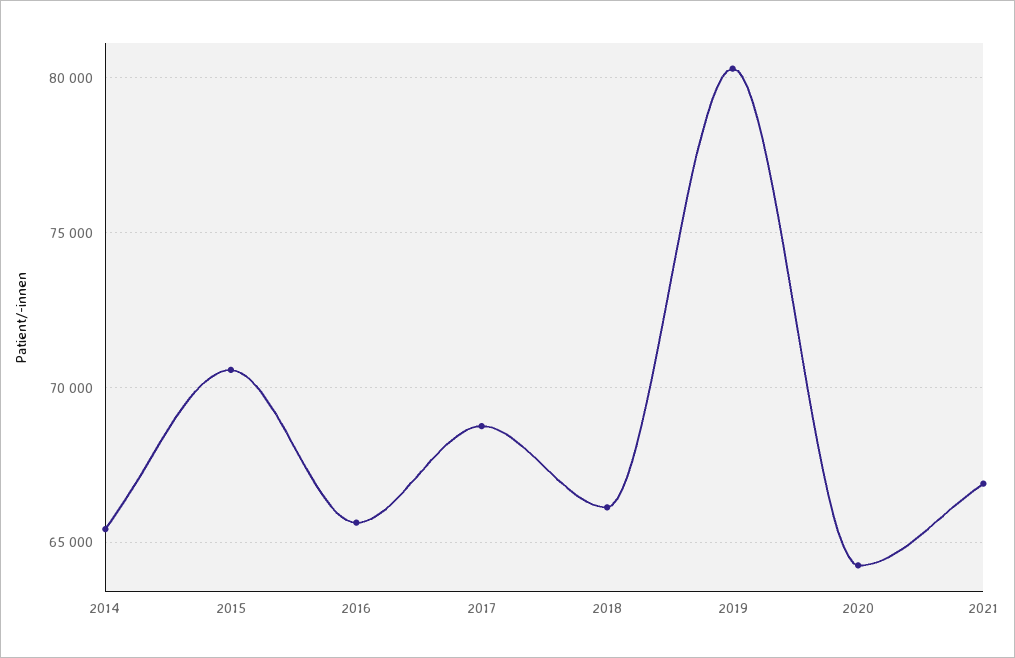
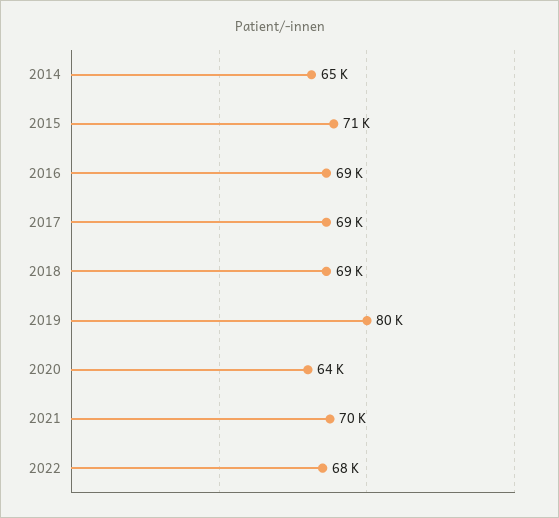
2016: 65500 -> 69000
2018: 66000 -> 69000
2021: 67000 -> 70000
2022: none -> 68000

